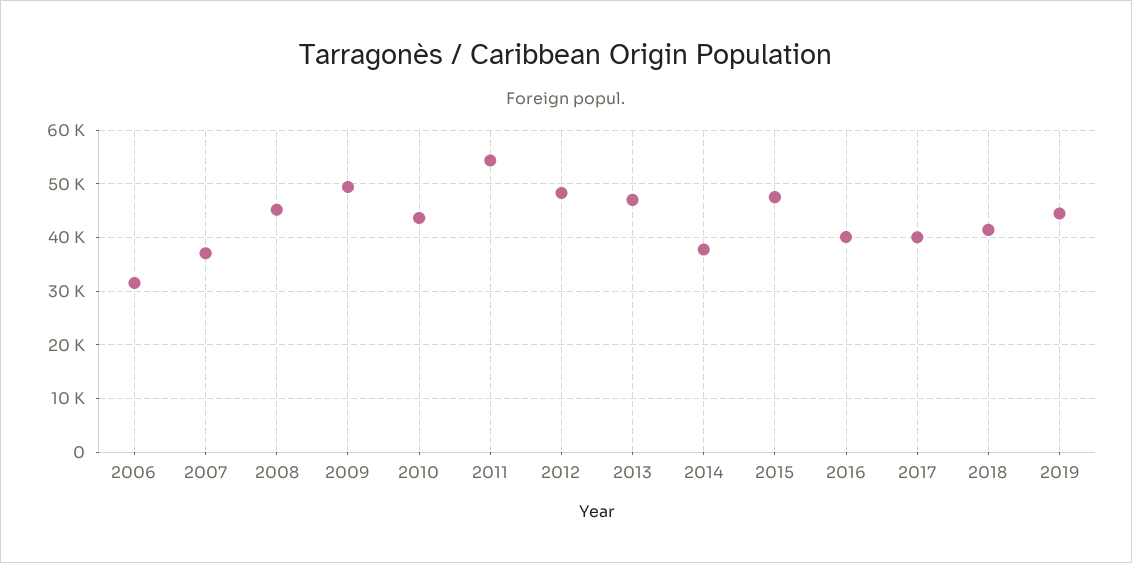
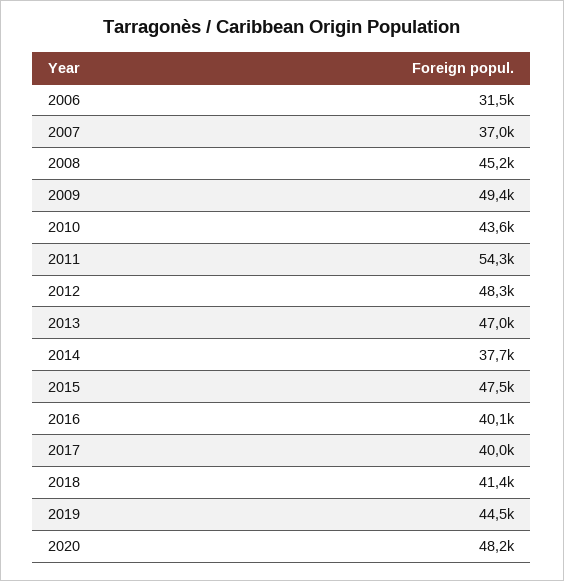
2020: none -> 48200

